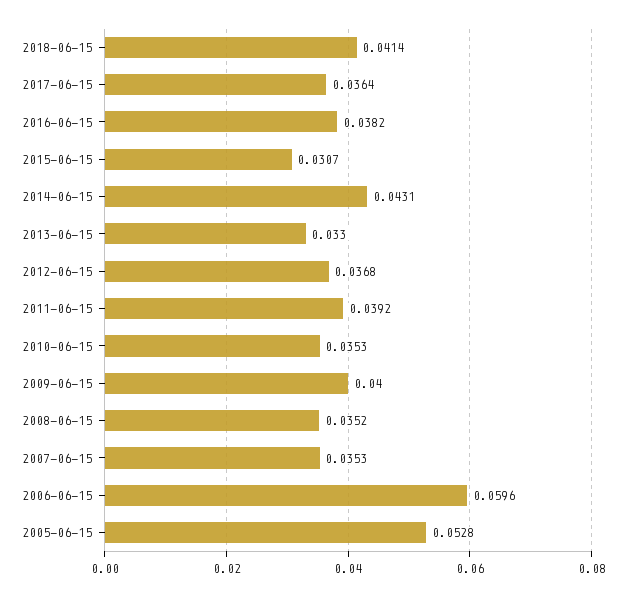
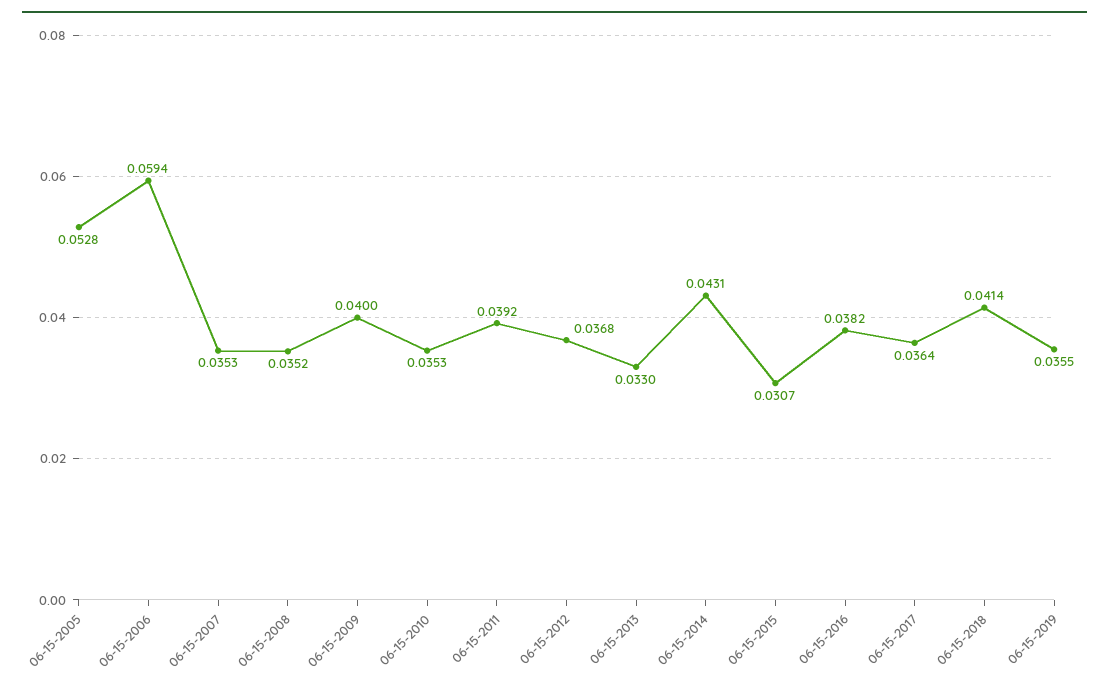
2006-06-15: 0.0596 -> 0.0594
06-15-2019: none -> 0.0355

